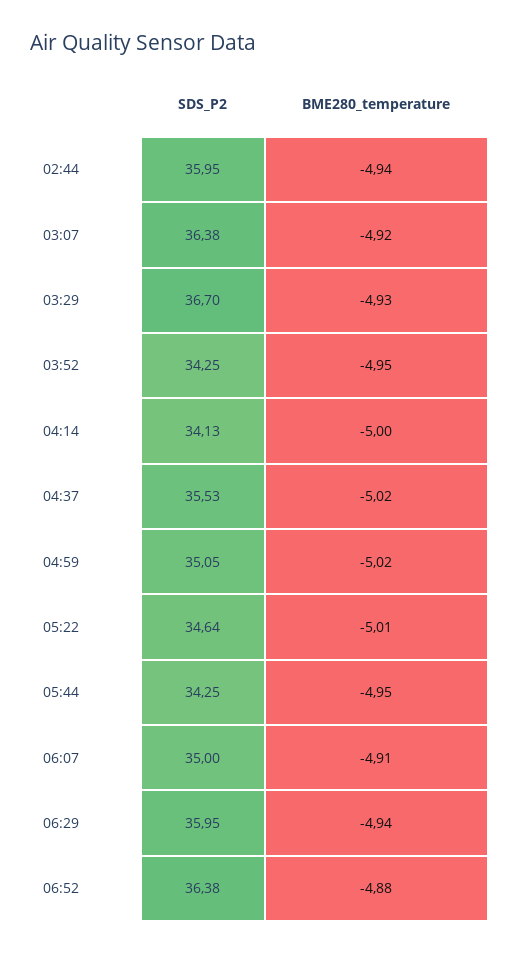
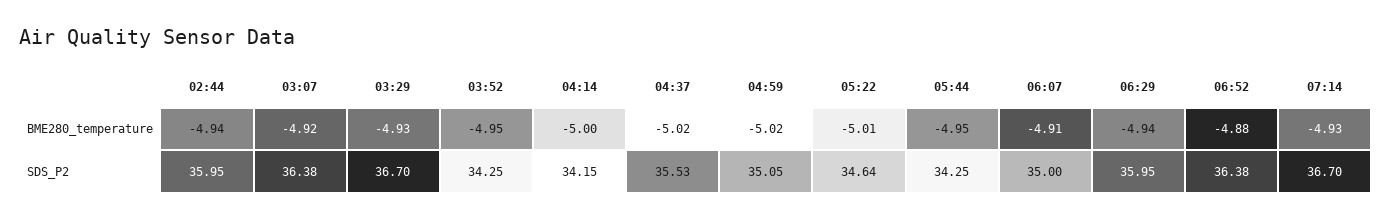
SDS_P2, 04:14: 34.13 -> 34.15
BME280_temperature, 07:14: none -> -4.93
SDS_P2, 07:14: none -> 36.7

